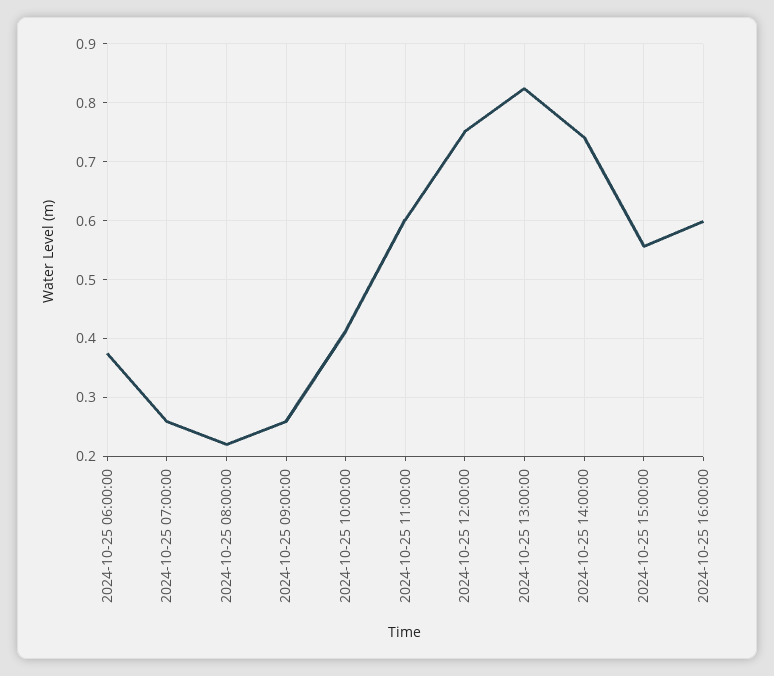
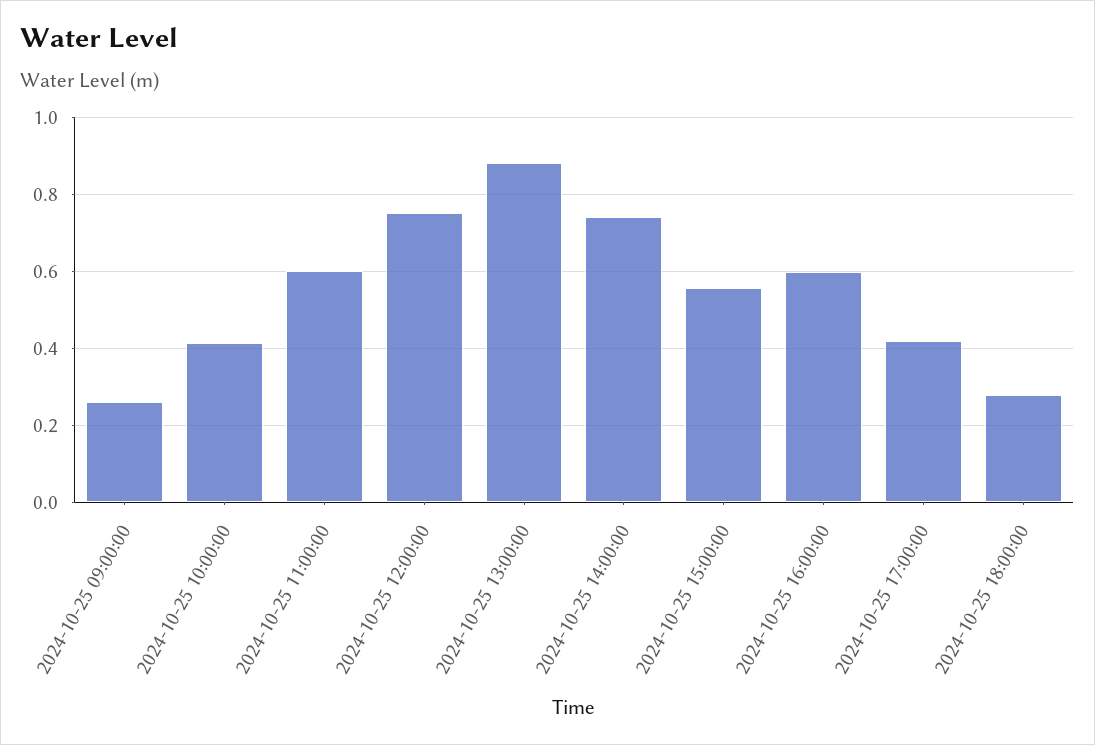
2024-10-25 06:00:00: 0.38 -> none
2024-10-25 07:00:00: 0.26 -> none
2024-10-25 08:00:00: 0.22 -> none
2024-10-25 13:00:00: 0.82 -> 0.88
2024-10-25 17:00:00: none -> 0.42
2024-10-25 18:00:00: none -> 0.28

